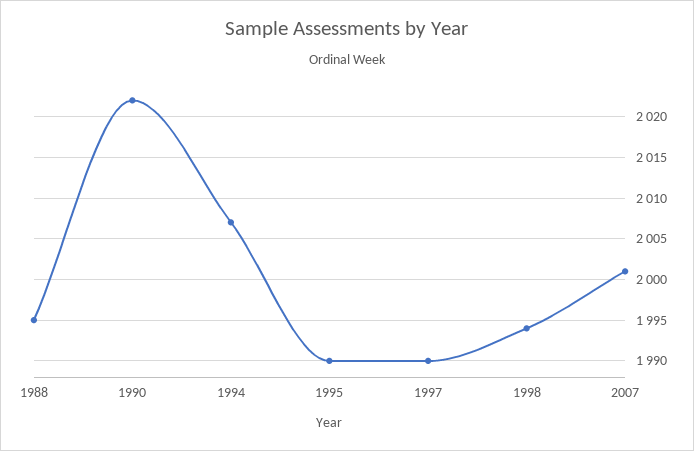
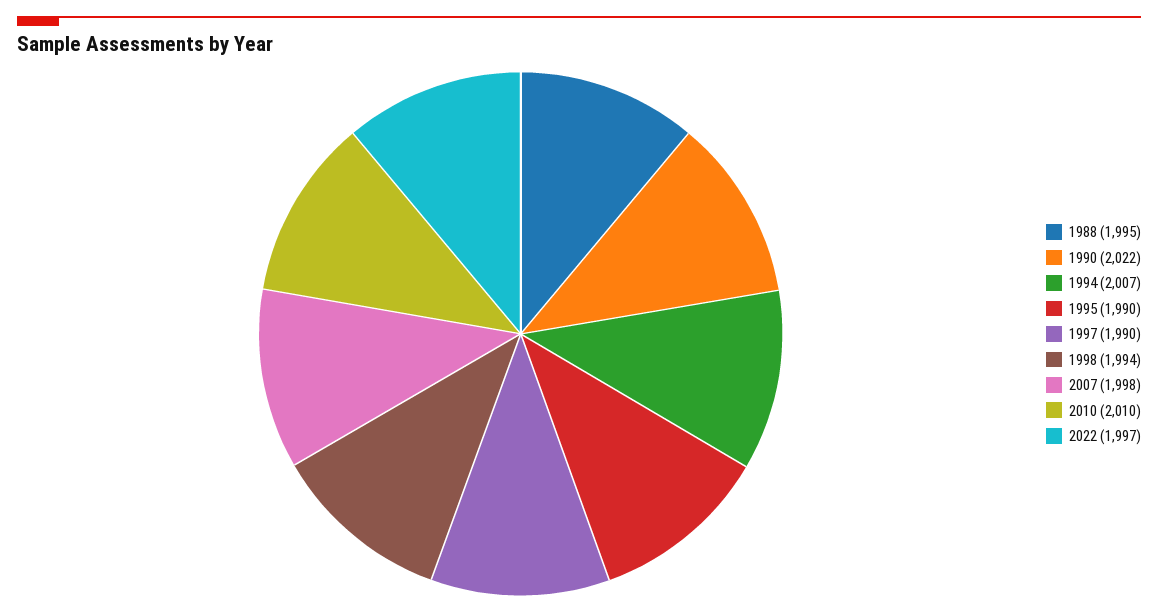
2007: 2001 -> 1998
2010: none -> 2010
2022: none -> 1997

